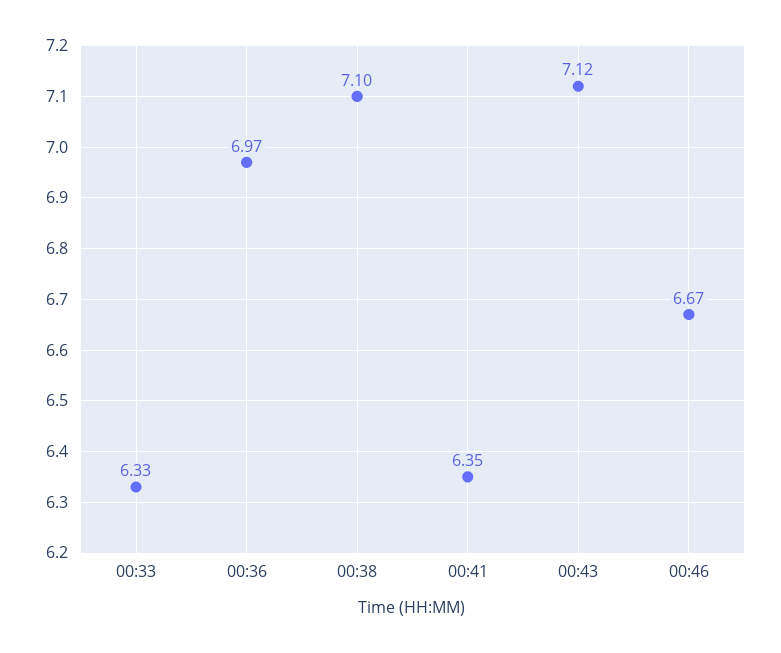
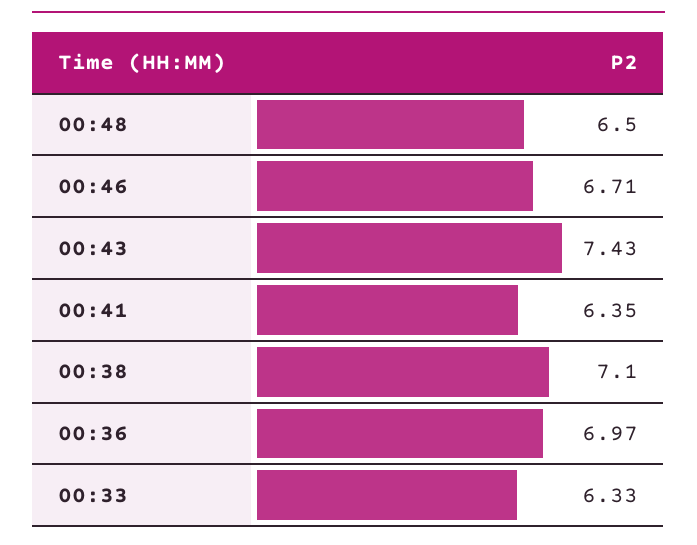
00:43: 7.12 -> 7.43
00:46: 6.67 -> 6.71
00:48: none -> 6.5

